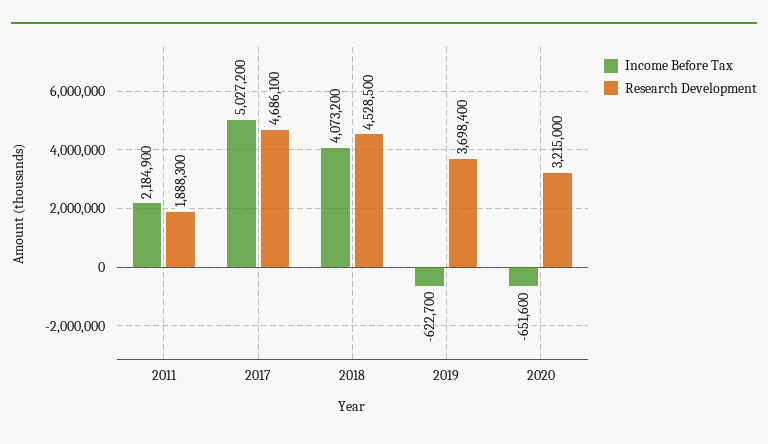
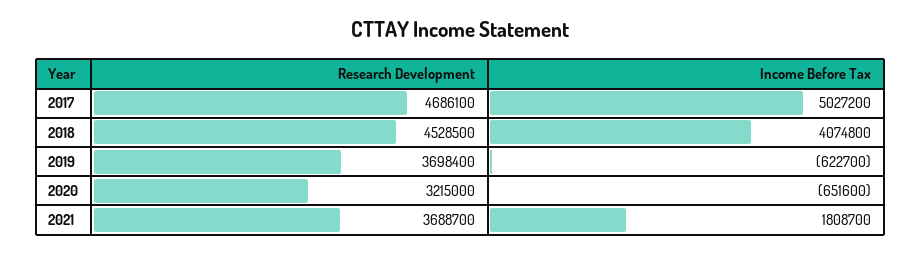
Income Before Tax, 2011: 2184900 -> none
Research Development, 2011: 1888300 -> none
Income Before Tax, 2018: 4073200 -> 4074800
Research Development, 2021: none -> 3688700
Income Before Tax, 2021: none -> 1808700

